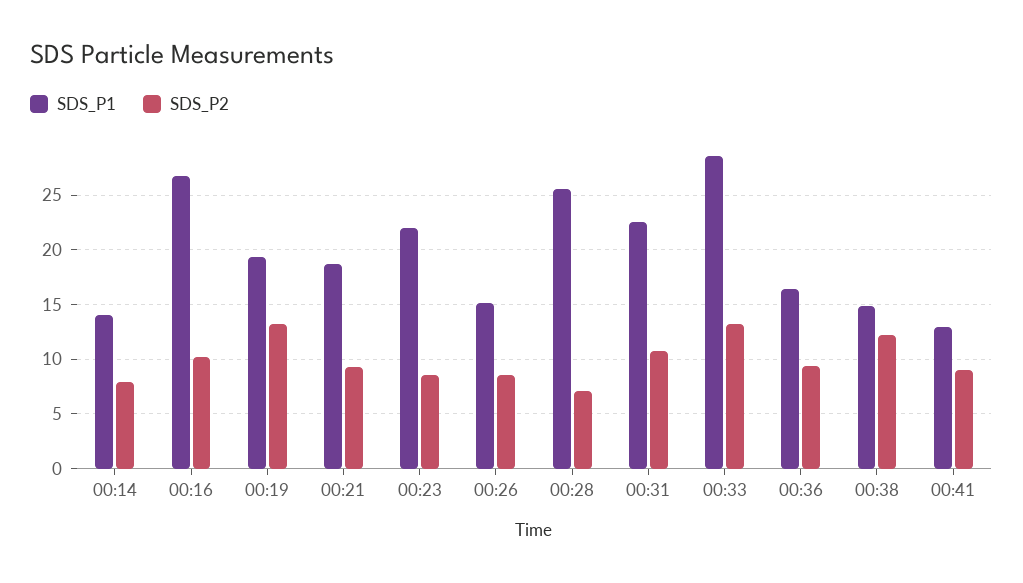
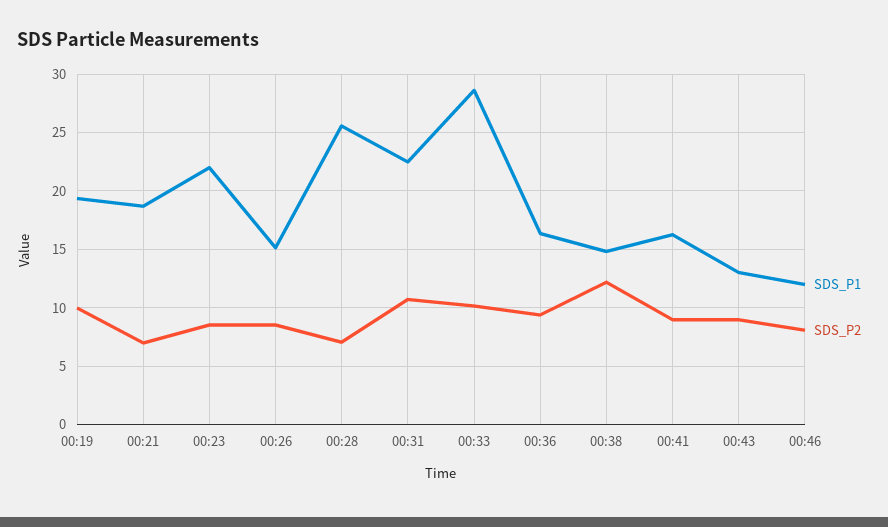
SDS_P1, 00:14: 14 -> none
SDS_P2, 00:14: 8 -> none
SDS_P1, 00:16: 27 -> none
SDS_P2, 00:16: 10 -> none
SDS_P2, 00:19: 13 -> 10
SDS_P2, 00:21: 9 -> 7
SDS_P2, 00:33: 13 -> 10
SDS_P1, 00:41: 13 -> 16
SDS_P1, 00:43: none -> 13
SDS_P2, 00:43: none -> 9
SDS_P1, 00:46: none -> 12
SDS_P2, 00:46: none -> 8

